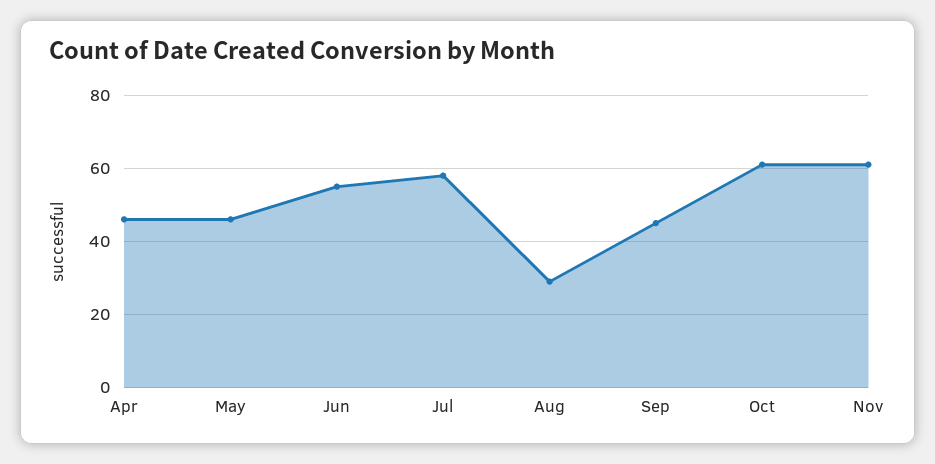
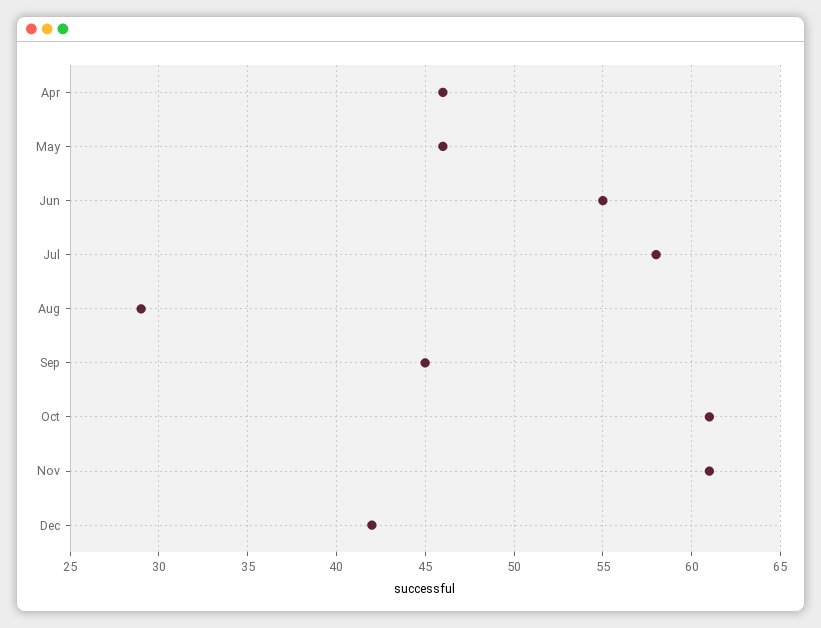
Dec: none -> 42

